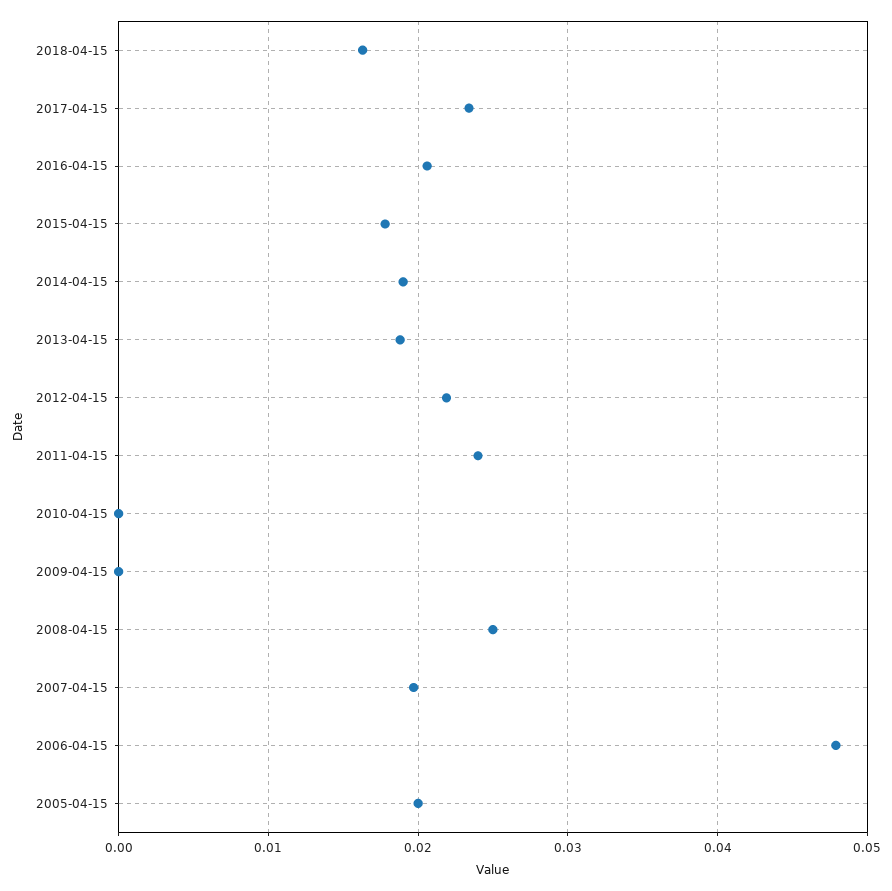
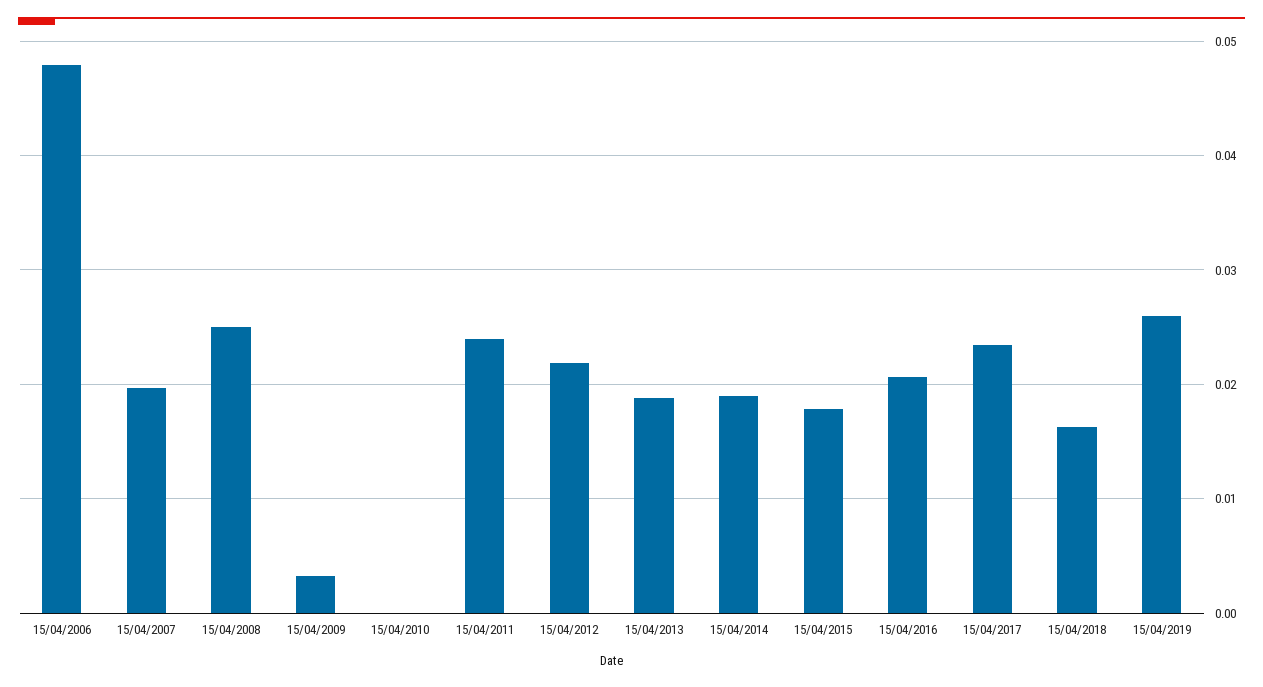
2009-04-15: 0 -> 0.003
2005-04-15: 0.02 -> none
15/04/2019: none -> 0.026

